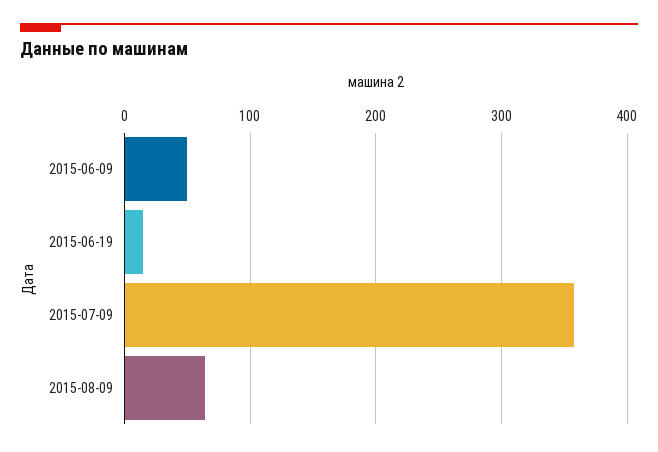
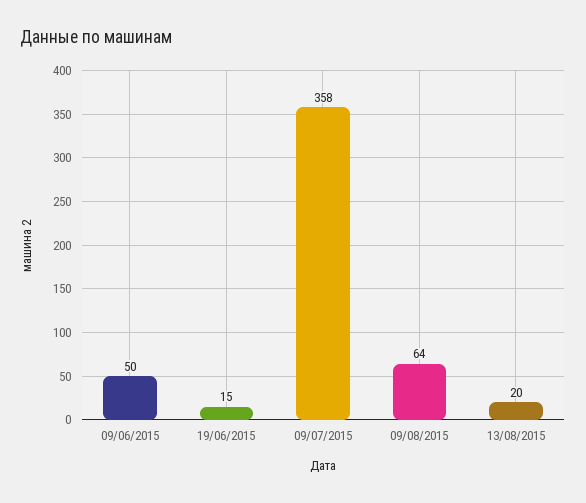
13/08/2015: none -> 20

